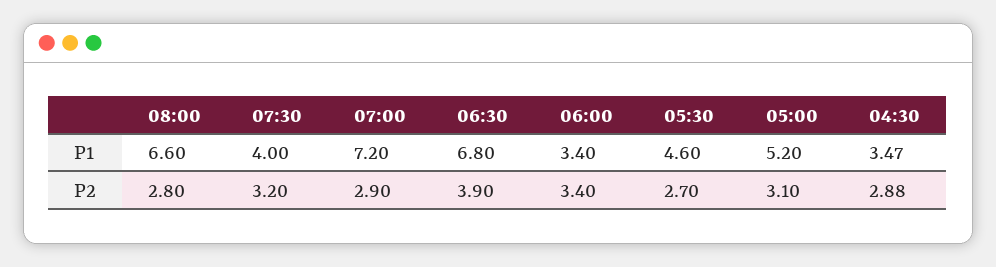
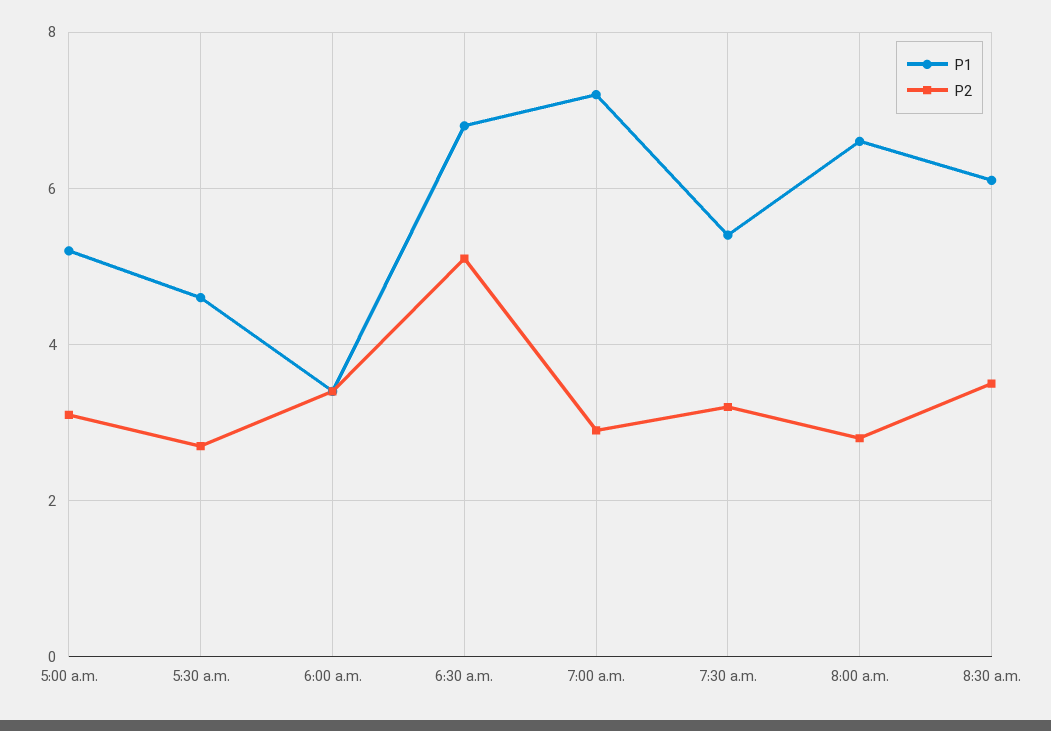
P1, 07:30: 4 -> 5.5
P1, 04:30: 3.47 -> none
P2, 06:30: 3.9 -> 5
P2, 04:30: 2.88 -> none
P1, 8:30 a.m.: none -> 6
P2, 8:30 a.m.: none -> 3.5

